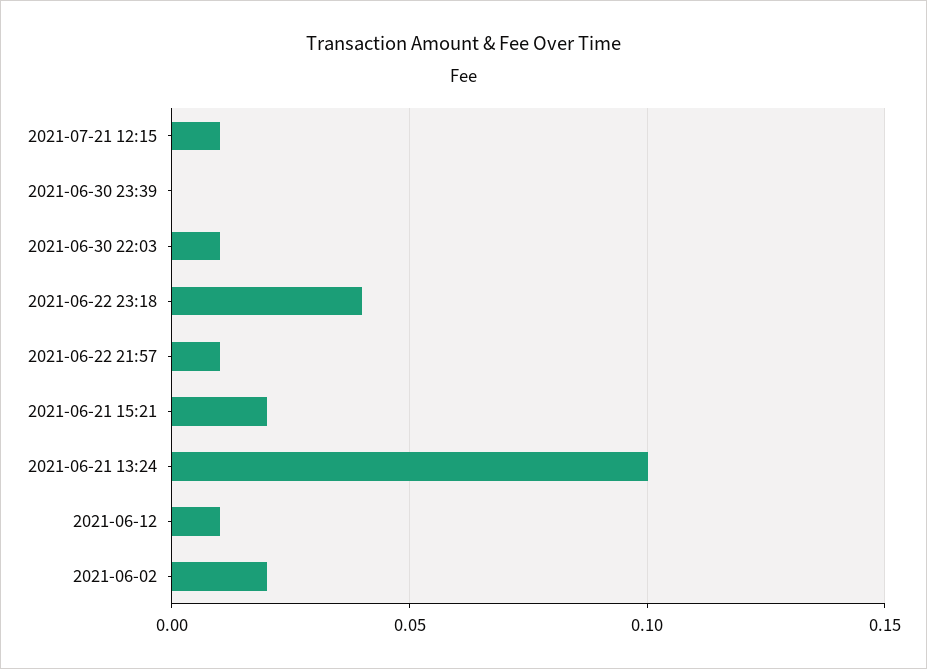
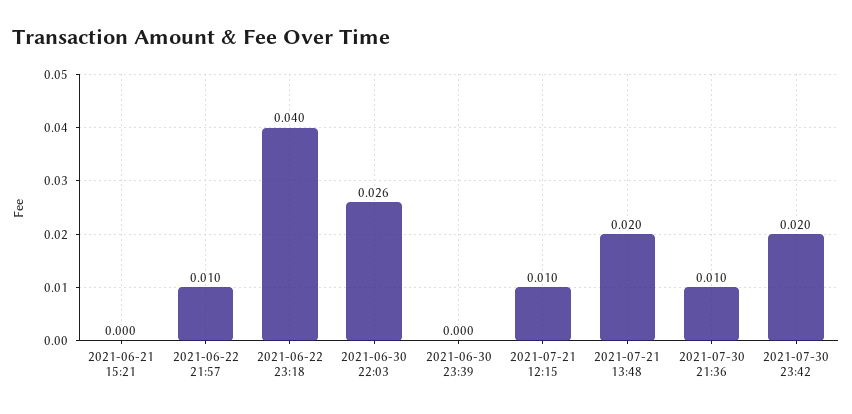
2021-06-30 22:03: 0.01 -> 0.026
2021-06-21 15:21: 0.02 -> 0
2021-06-21 13:24: 0.1 -> none
2021-06-12: 0.01 -> none
2021-06-02: 0.02 -> none
2021-07-21 13:48: none -> 0.02
2021-07-30 21:36: none -> 0.01
2021-07-30 23:42: none -> 0.02

